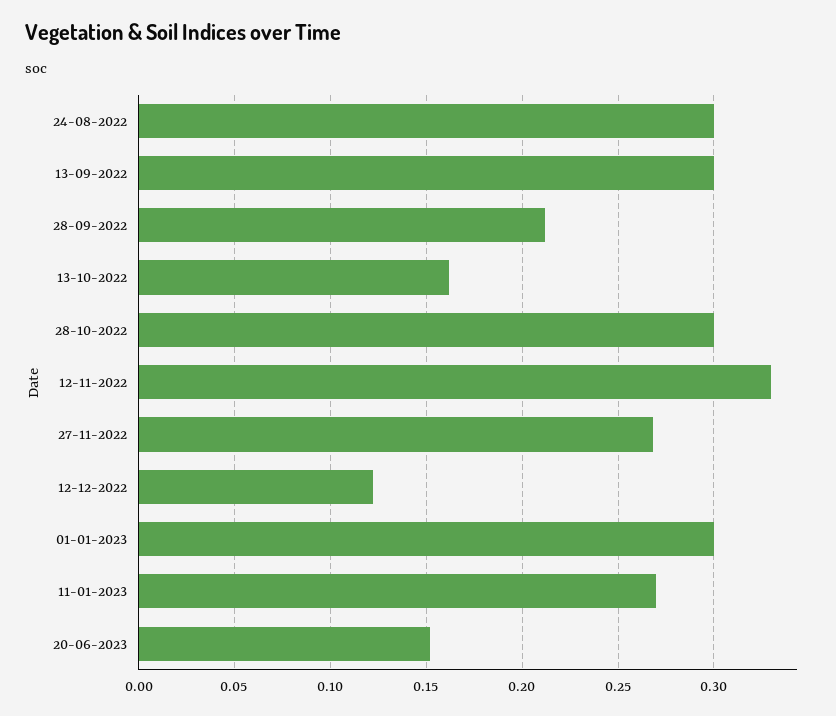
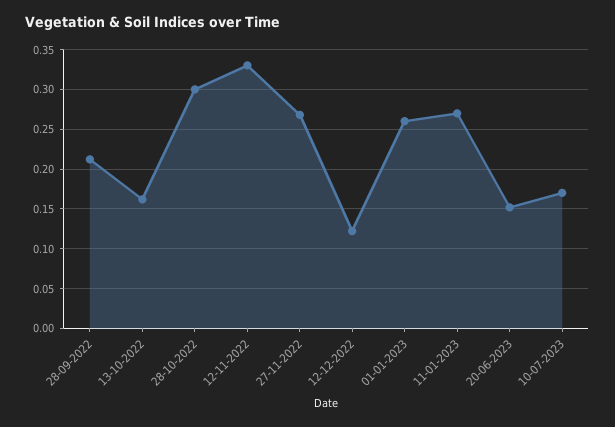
24-08-2022: 0.3 -> none
13-09-2022: 0.3 -> none
01-01-2023: 0.3 -> 0.26
10-07-2023: none -> 0.17

